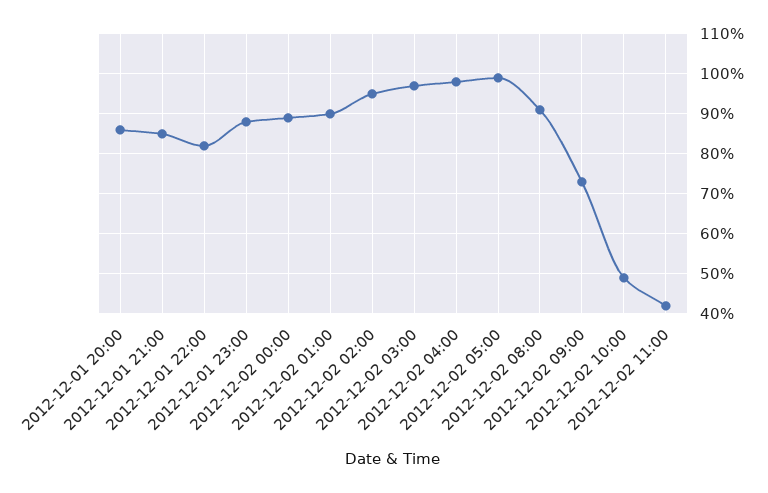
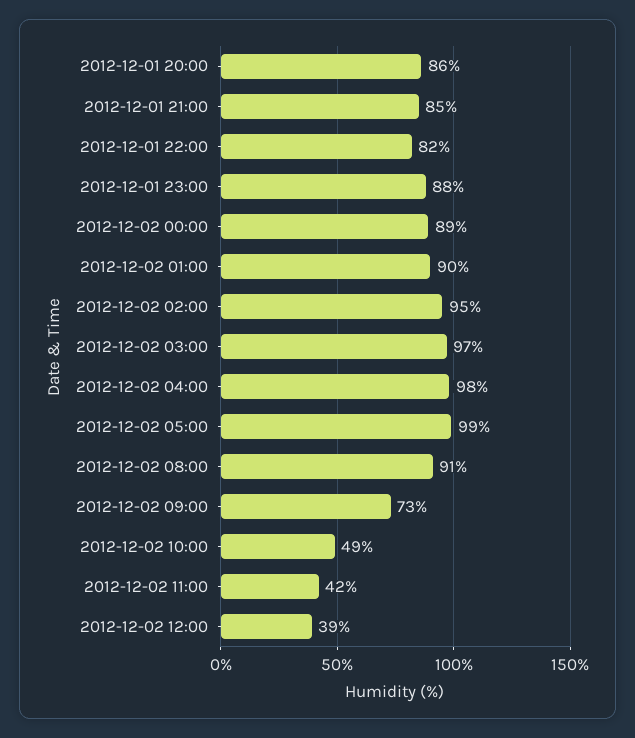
2012-12-02 12:00: none -> 39

